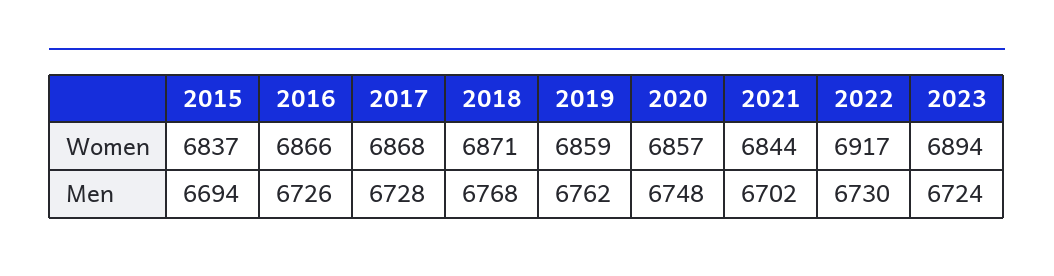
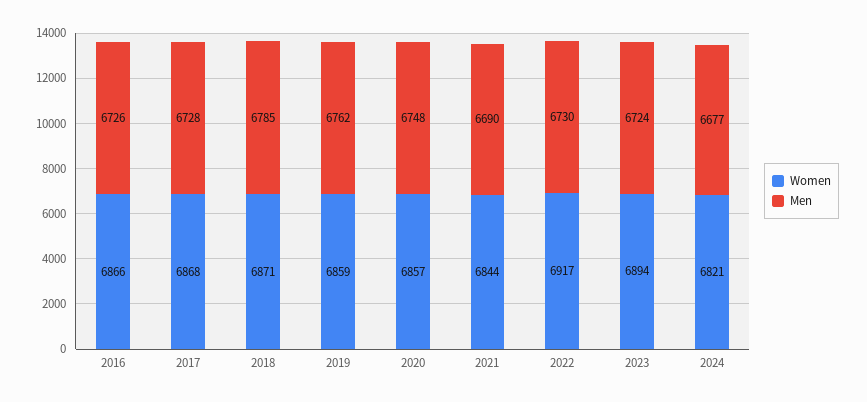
Women, 2015: 6837 -> none
Men, 2015: 6694 -> none
Men, 2018: 6768 -> 6785
Men, 2021: 6702 -> 6690
Women, 2024: none -> 6821
Men, 2024: none -> 6677

